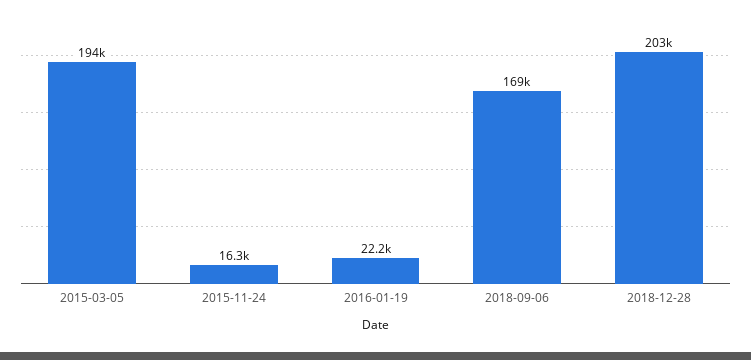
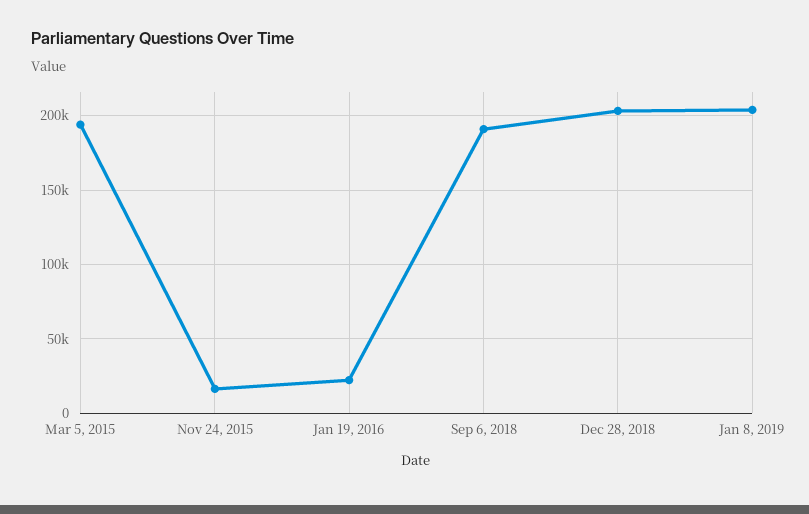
2018-09-06: 169000 -> 190000
Jan 8, 2019: none -> 205000

